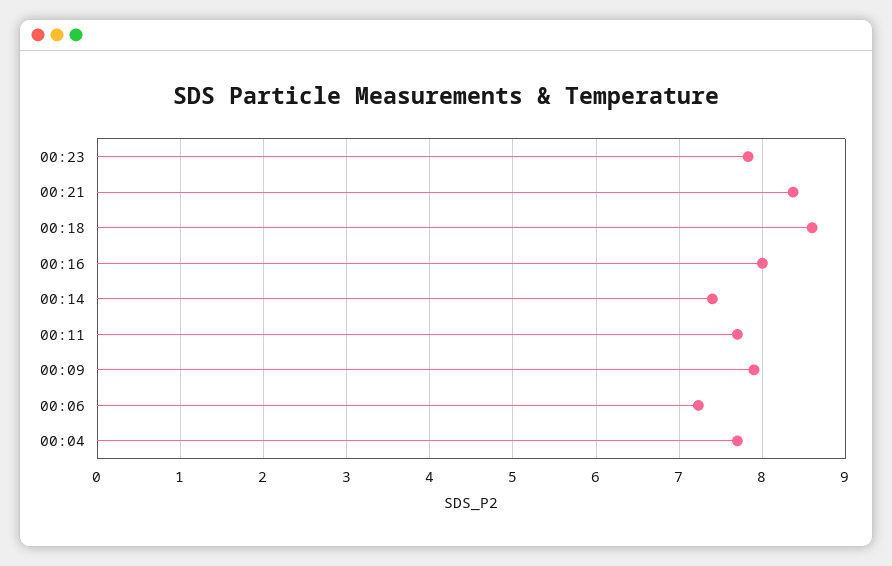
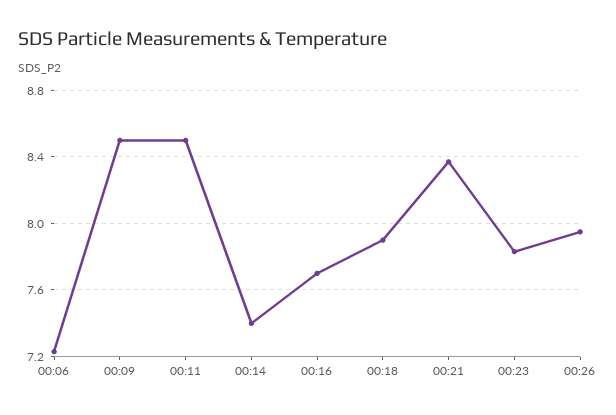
00:18: 8.6 -> 7.9
00:16: 8 -> 7.7
00:11: 7.7 -> 8.5
00:09: 7.9 -> 8.5
00:04: 7.7 -> none
00:26: none -> 7.95

